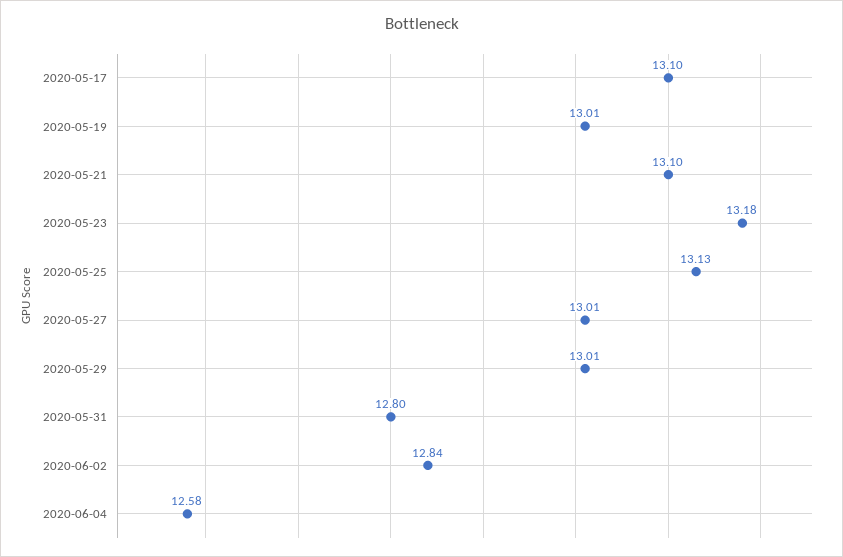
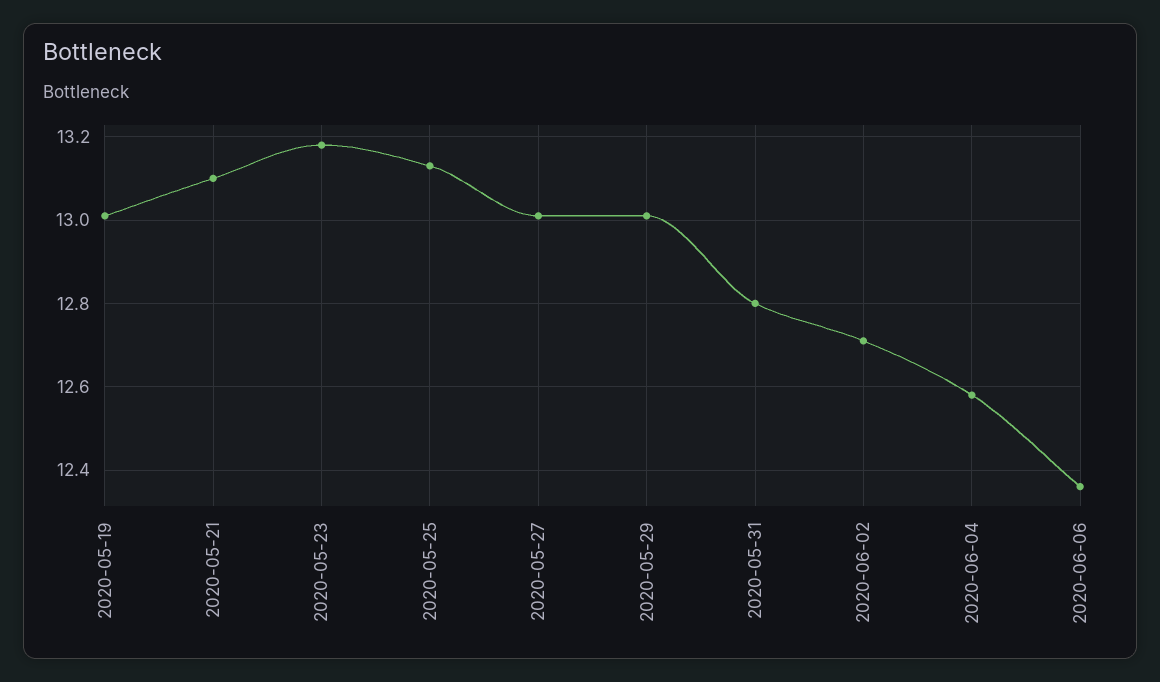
2020-05-17: 13.1 -> none
2020-06-02: 12.84 -> 12.7
2020-06-06: none -> 12.35

